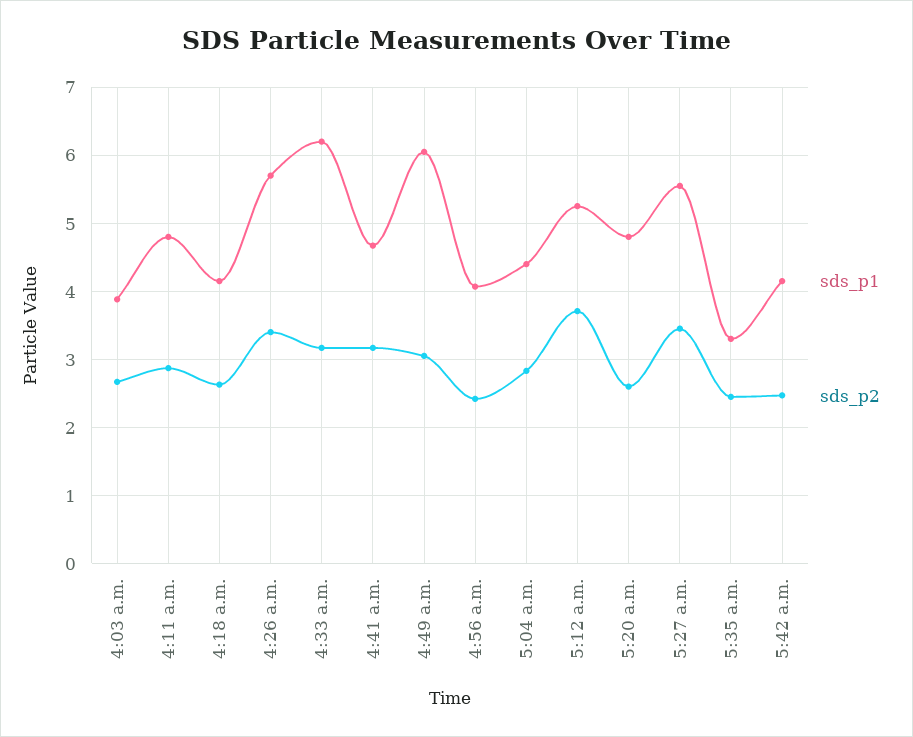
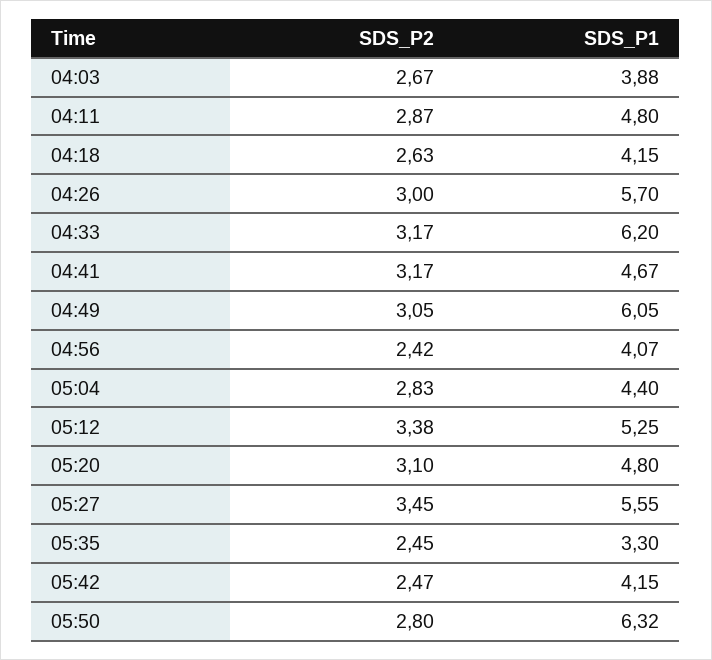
sds_p2, 4:26 a.m.: 3.4 -> 3
sds_p2, 5:12 a.m.: 3.7 -> 3.38
sds_p2, 5:20 a.m.: 2.6 -> 3.1
sds_p2, 05:50: none -> 2.8
sds_p1, 05:50: none -> 6.32

